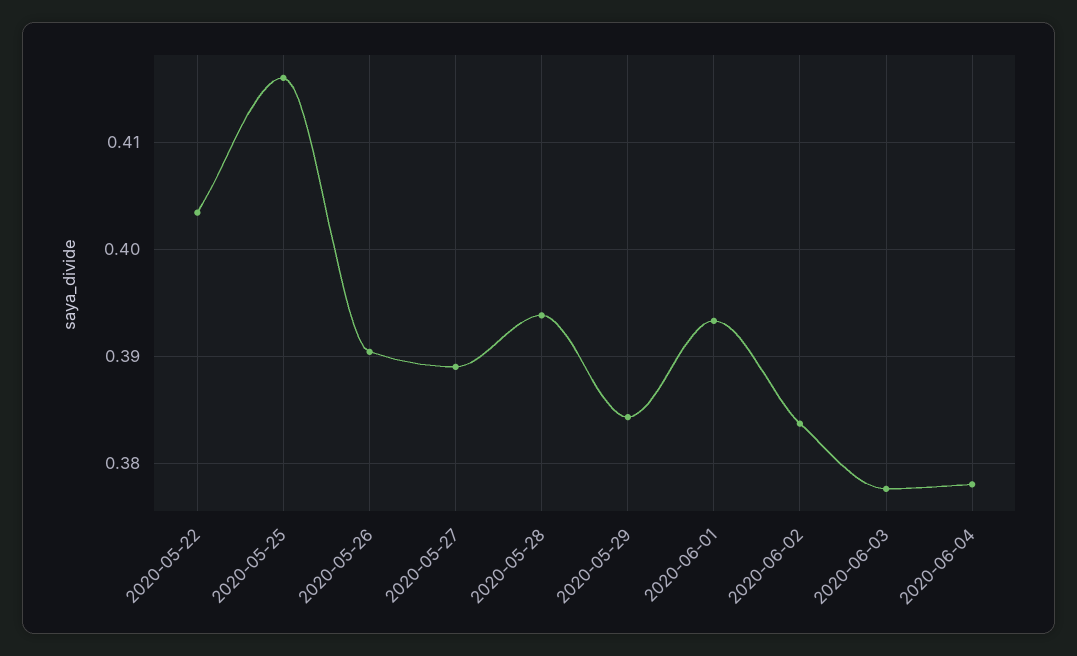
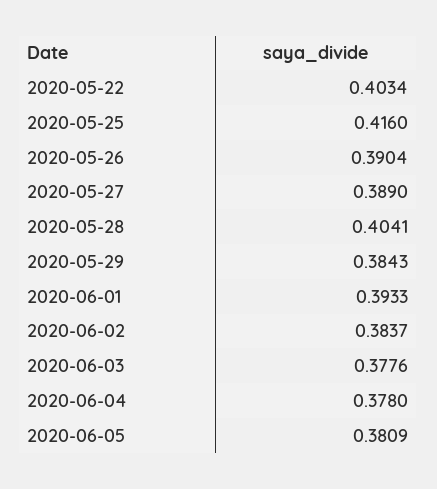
2020-05-28: 0.394 -> 0.4041
2020-06-05: none -> 0.3809

